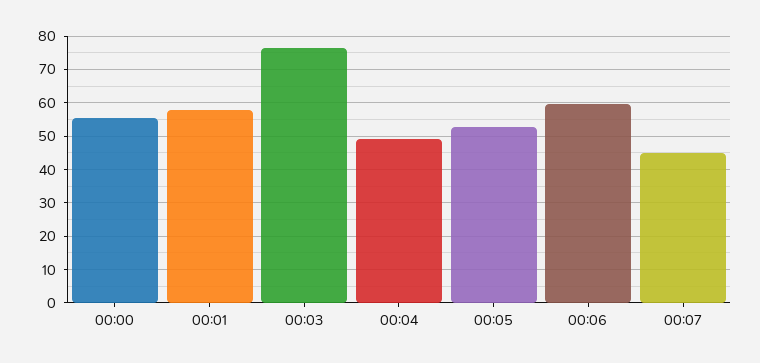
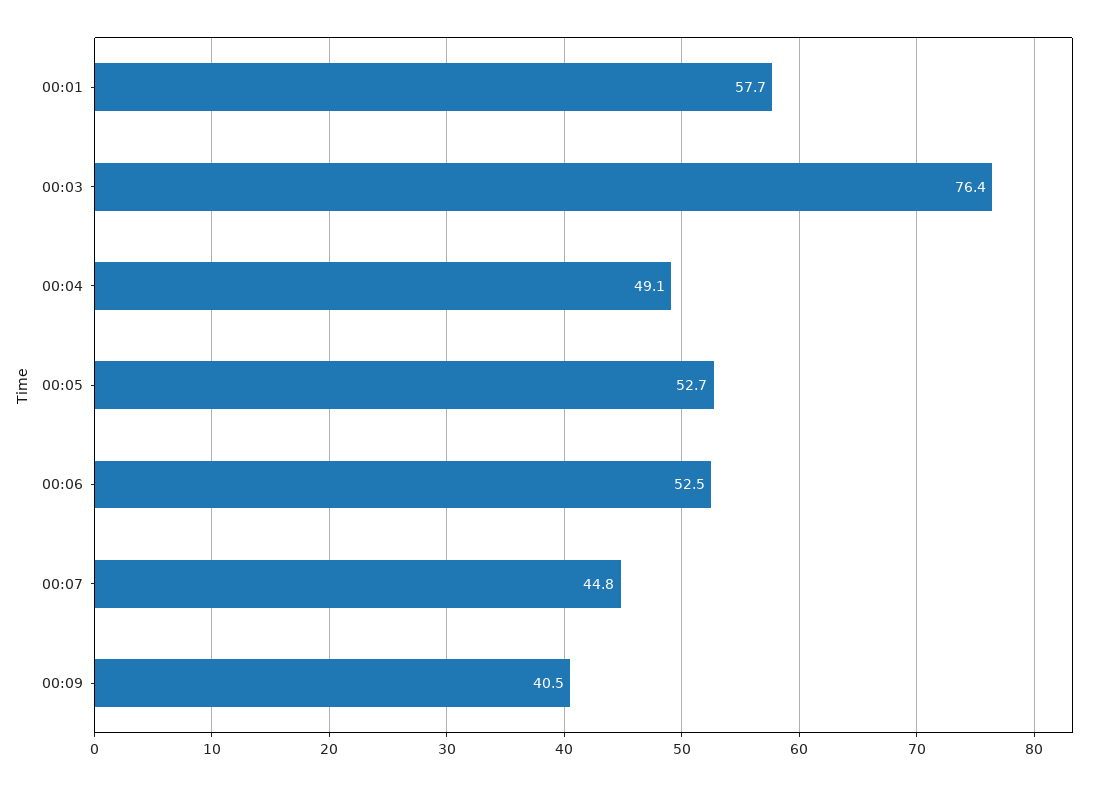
00:00: 56 -> none
00:06: 60 -> 52.5
00:09: none -> 40.5

